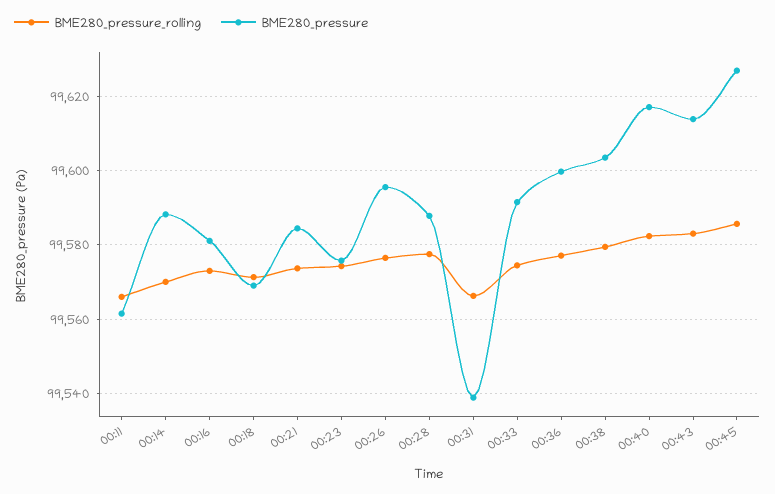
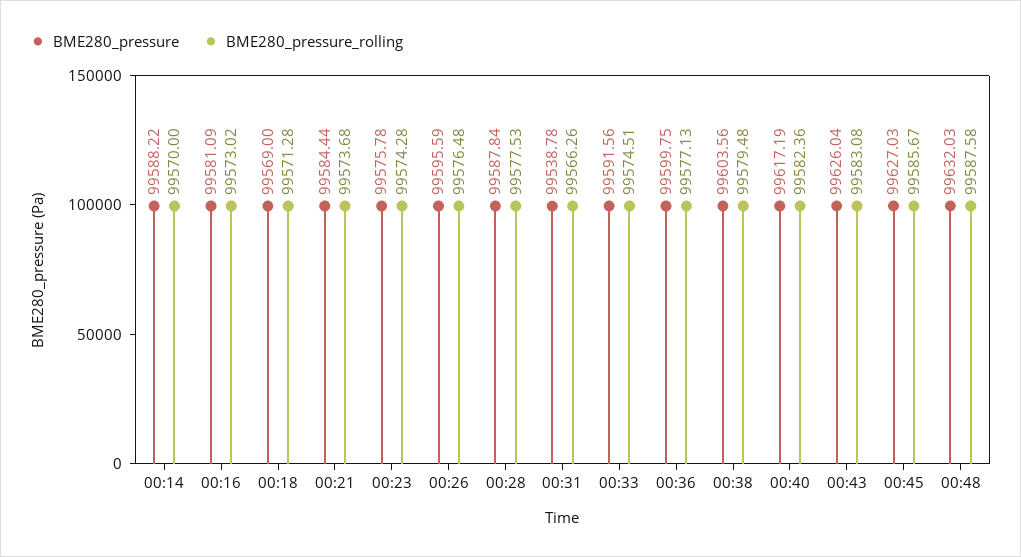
BME280_pressure_rolling, 00:11: 99566 -> none
BME280_pressure, 00:11: 99562 -> none
BME280_pressure, 00:43: 99614 -> 99626.04
BME280_pressure, 00:48: none -> 99632.03
BME280_pressure_rolling, 00:48: none -> 99587.58

